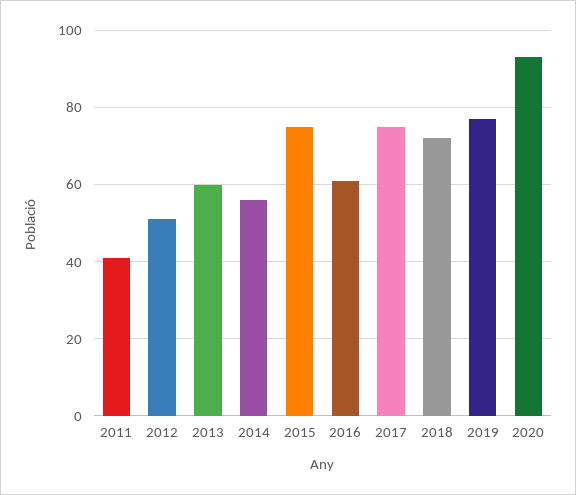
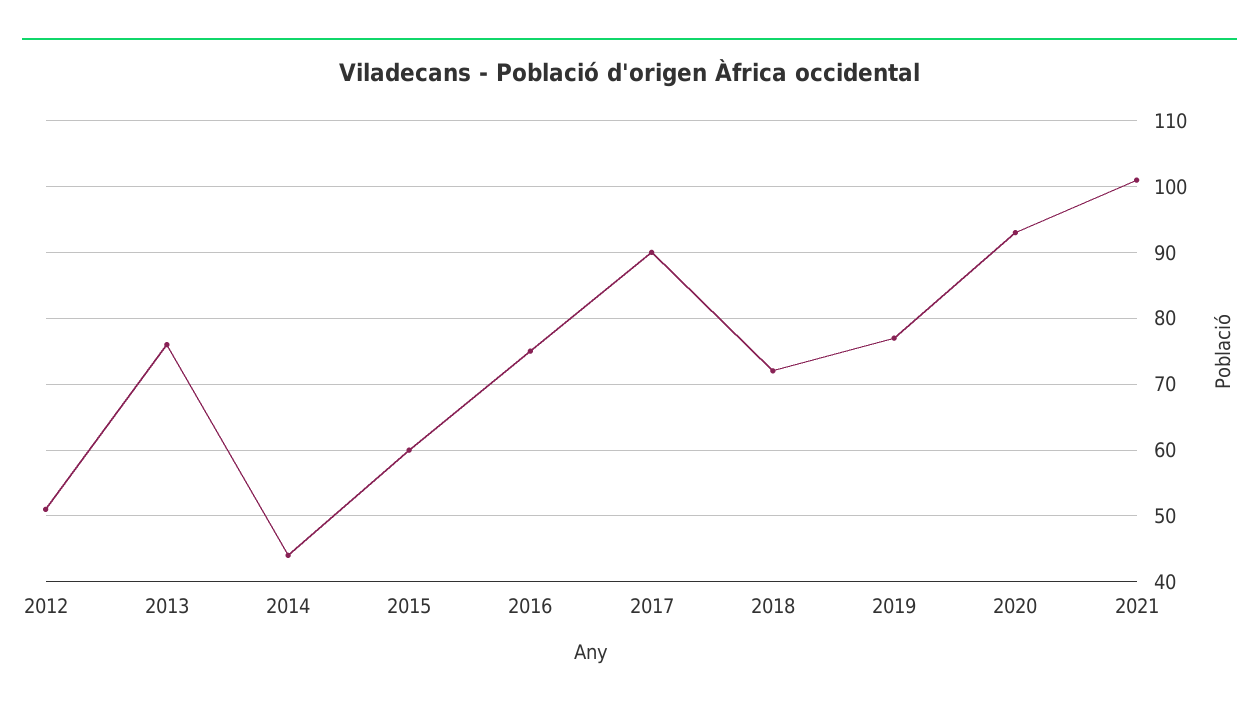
2011: 40 -> none
2013: 60 -> 76
2014: 55 -> 44
2015: 75 -> 60
2016: 60 -> 75
2017: 75 -> 90
2021: none -> 101

